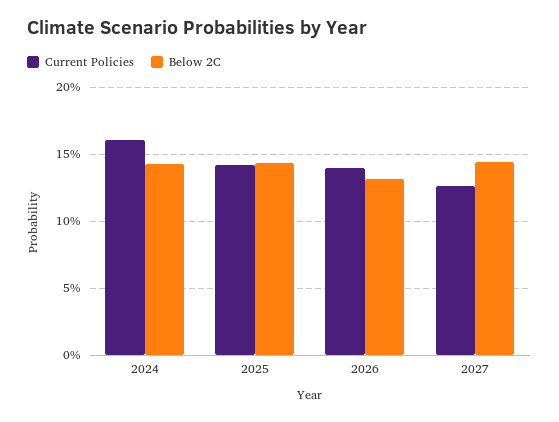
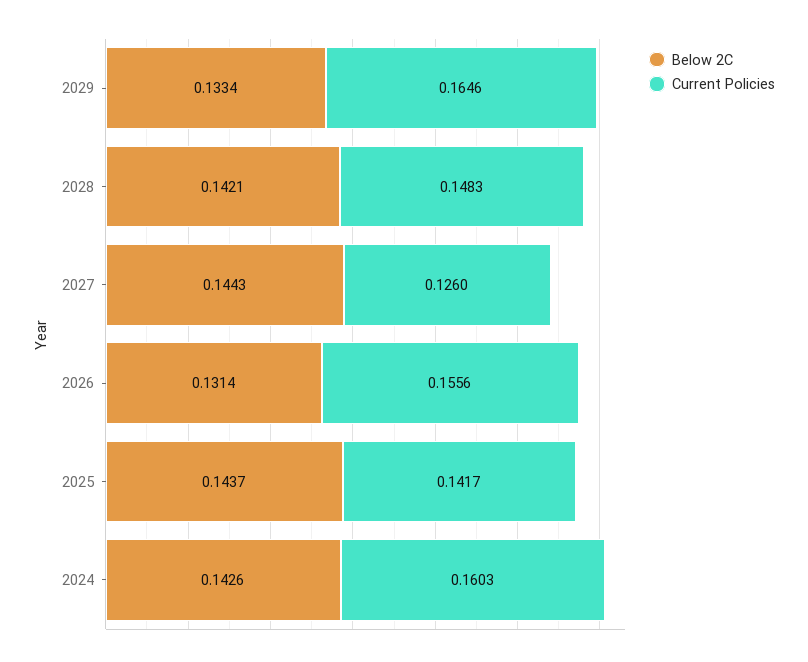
Current Policies, 2026: 0.14 -> 0.1556
Below 2C, 2029: none -> 0.1334
Current Policies, 2029: none -> 0.1646
Below 2C, 2028: none -> 0.1421
Current Policies, 2028: none -> 0.1483

